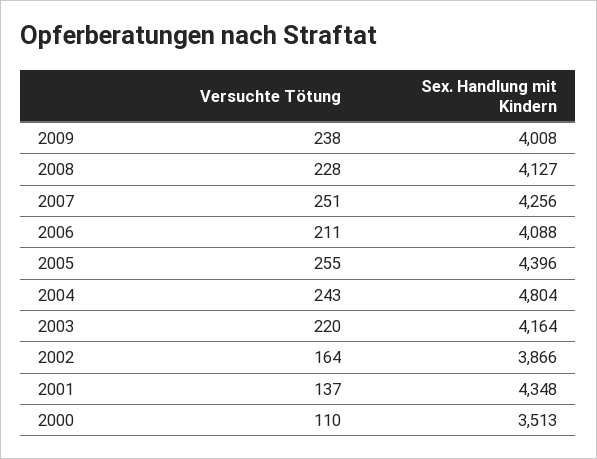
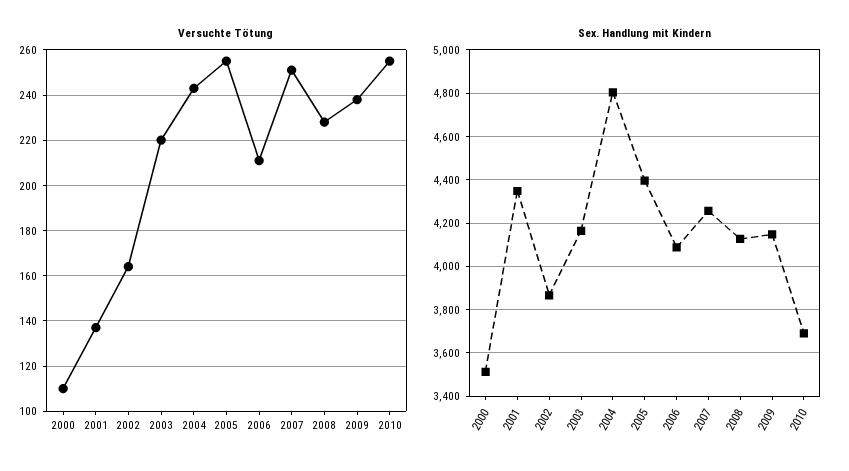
Sex. Handlung mit Kindern, 2009: 4008 -> 4150
Versuchte Tötung, 2010: none -> 255
Sex. Handlung mit Kindern, 2010: none -> 3700

